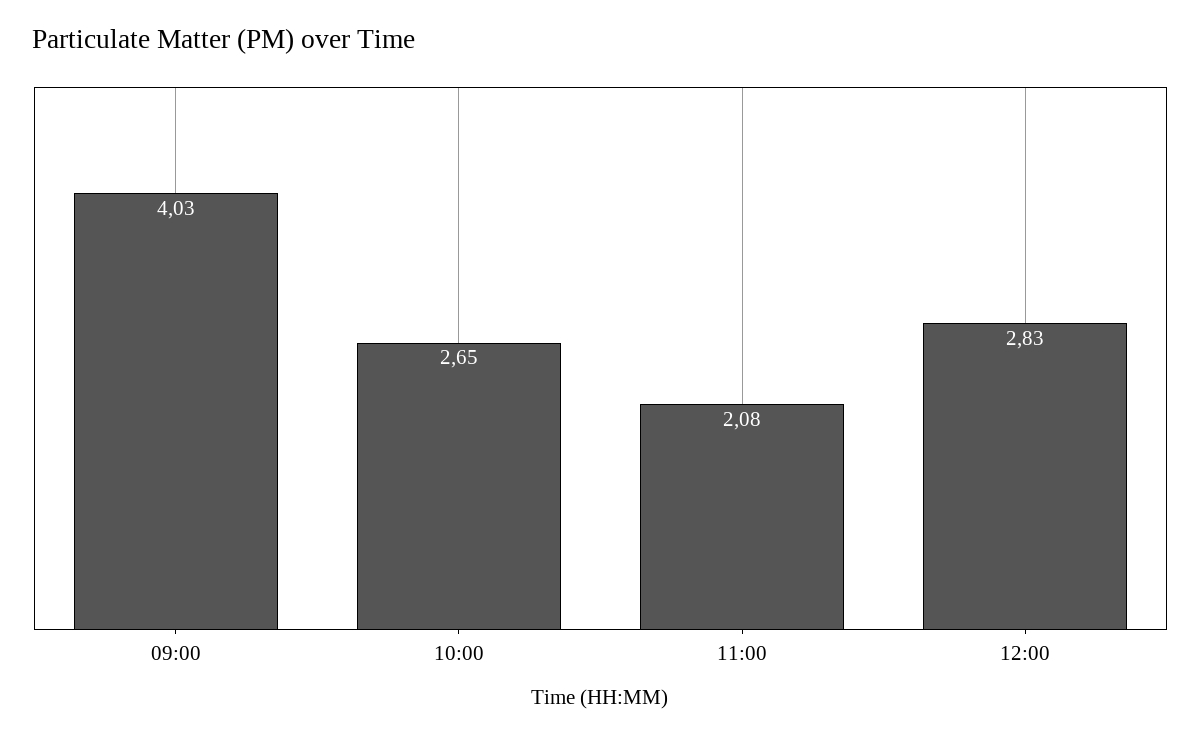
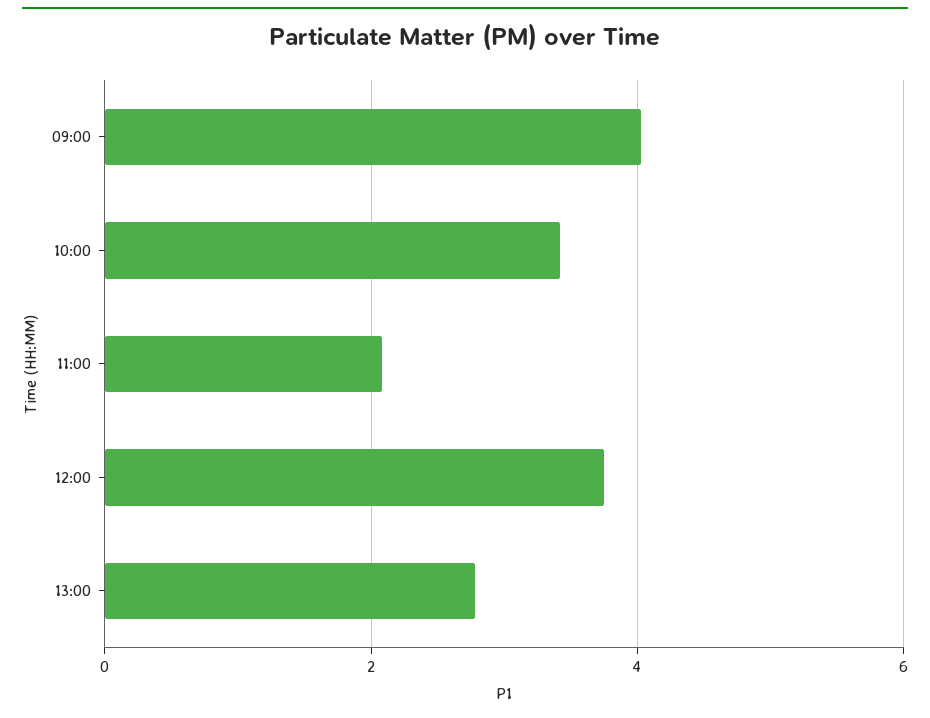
10:00: 2.65 -> 3.4
12:00: 2.83 -> 3.8
13:00: none -> 2.8

